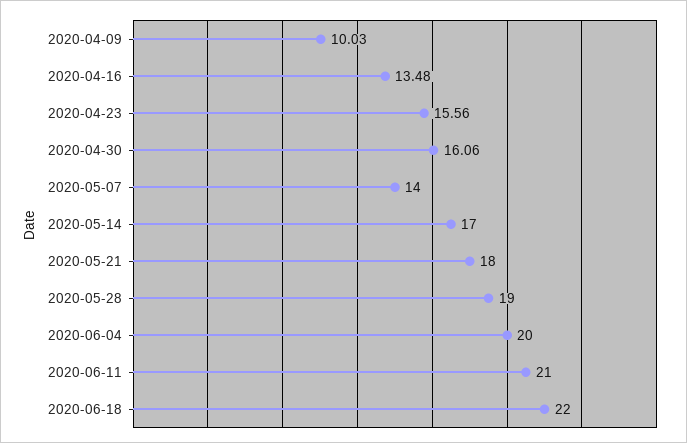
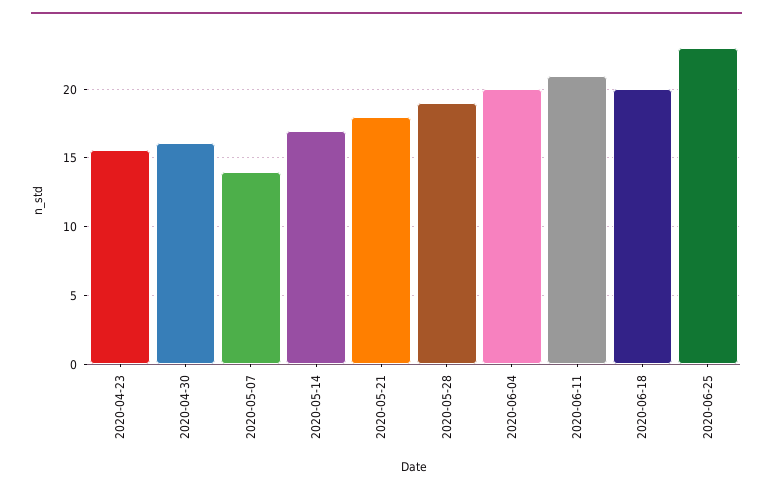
2020-04-09: 10.03 -> none
2020-04-16: 13.48 -> none
2020-06-18: 22 -> 20
2020-06-25: none -> 23

